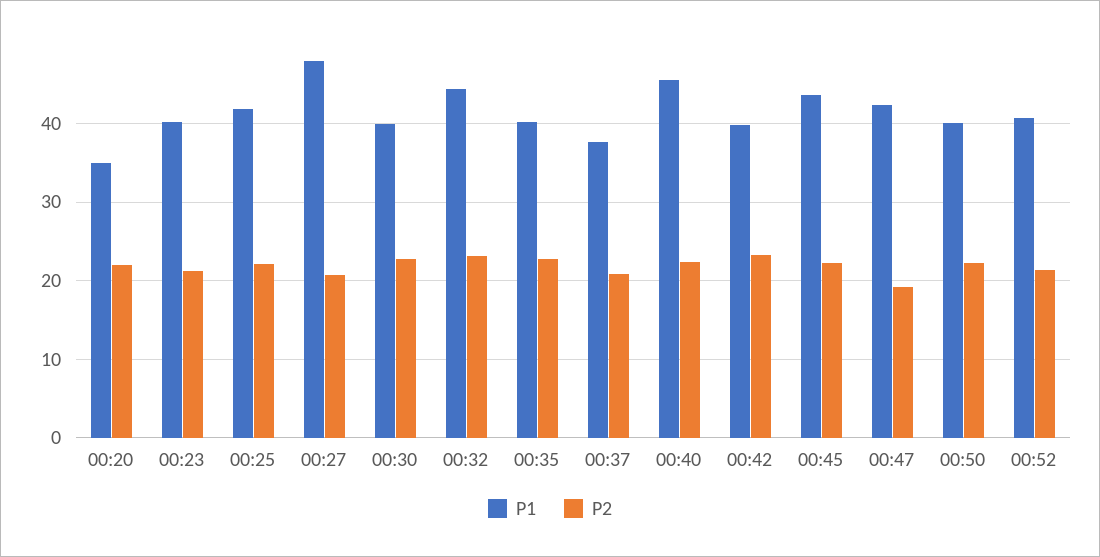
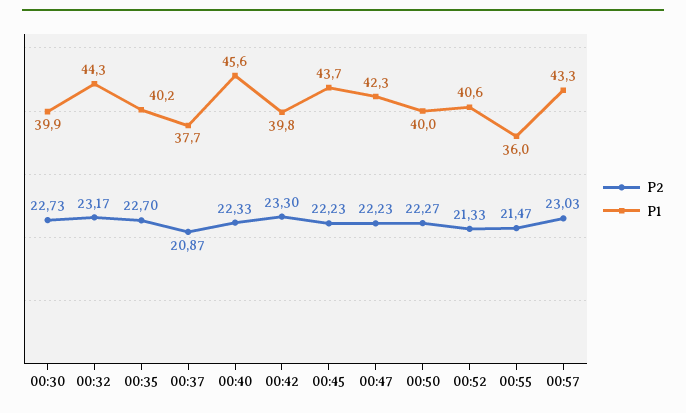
P1, 00:20: 35 -> none
P2, 00:20: 22 -> none
P1, 00:23: 40 -> none
P2, 00:23: 21 -> none
P1, 00:25: 42 -> none
P2, 00:25: 22 -> none
P1, 00:27: 48 -> none
P2, 00:27: 21 -> none
P2, 00:47: 19 -> 22.23
P2, 00:55: none -> 21.47
P1, 00:55: none -> 36
P2, 00:57: none -> 23.03
P1, 00:57: none -> 43.3

